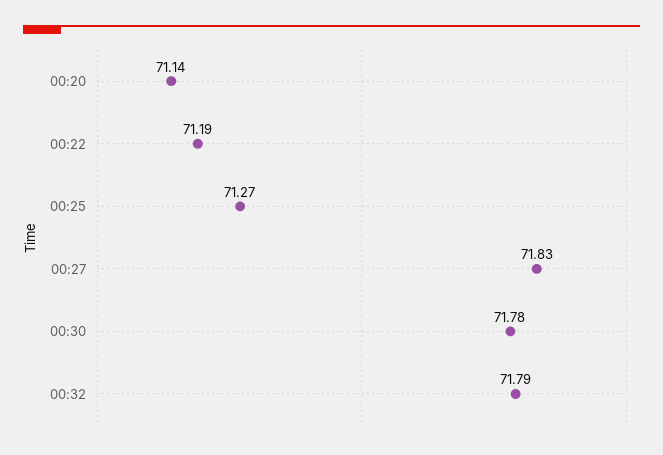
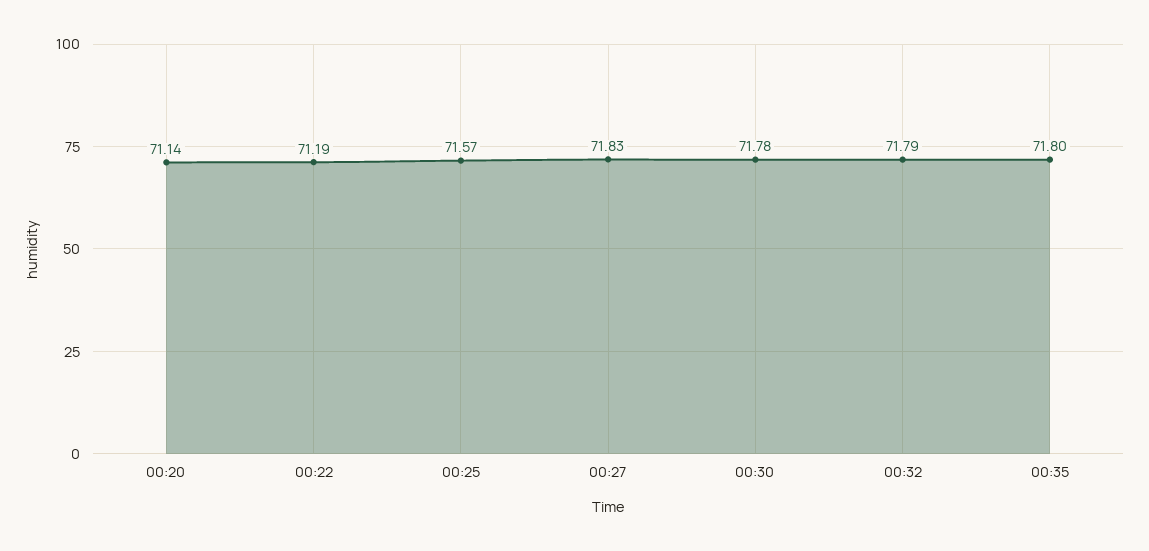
00:25: 71.27 -> 71.57
00:35: none -> 71.8

